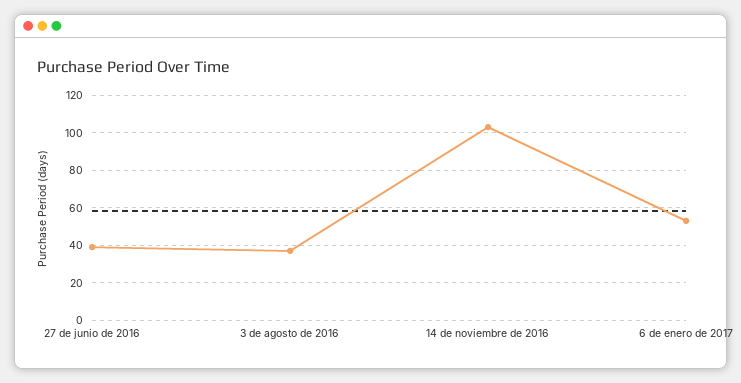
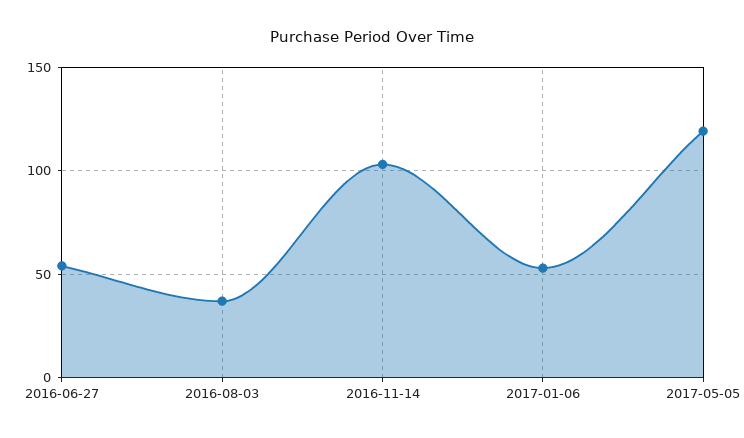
27 de junio de 2016: 40 -> 55
2017-05-05: none -> 120

